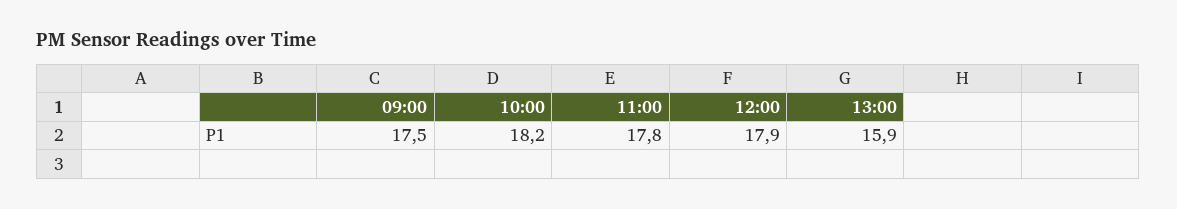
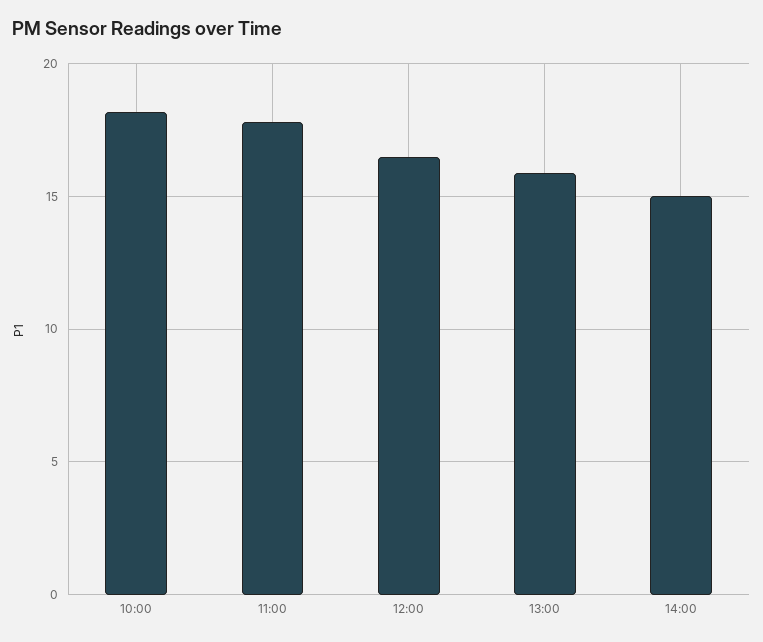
09:00: 17.5 -> none
12:00: 17.9 -> 16.5
14:00: none -> 15

